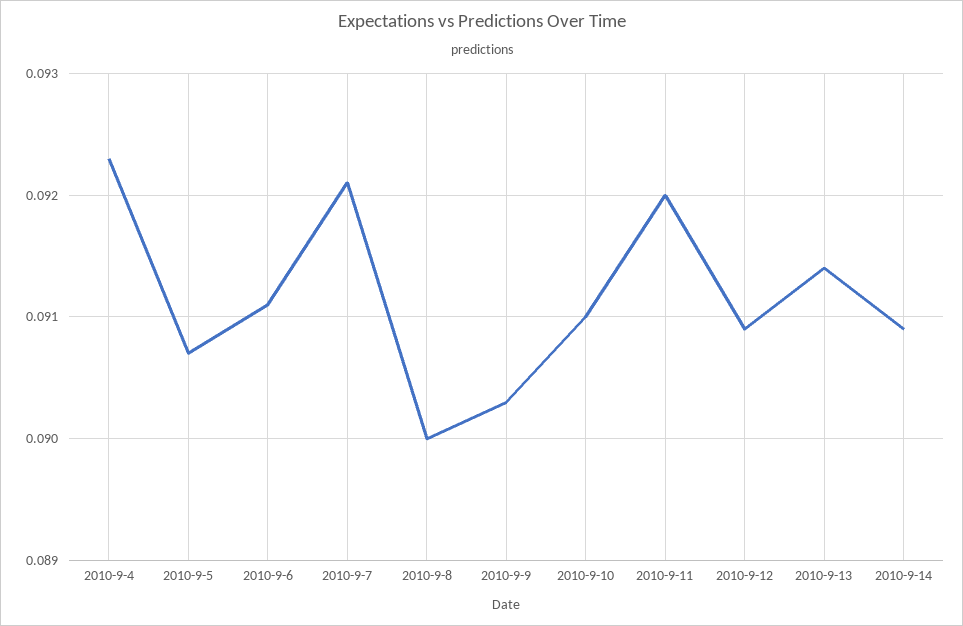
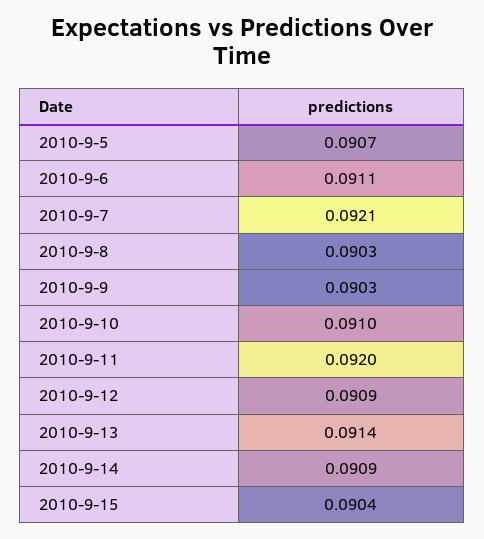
2010-9-4: 0.0923 -> none
2010-9-8: 0.09 -> 0.0903
2010-9-15: none -> 0.0904

